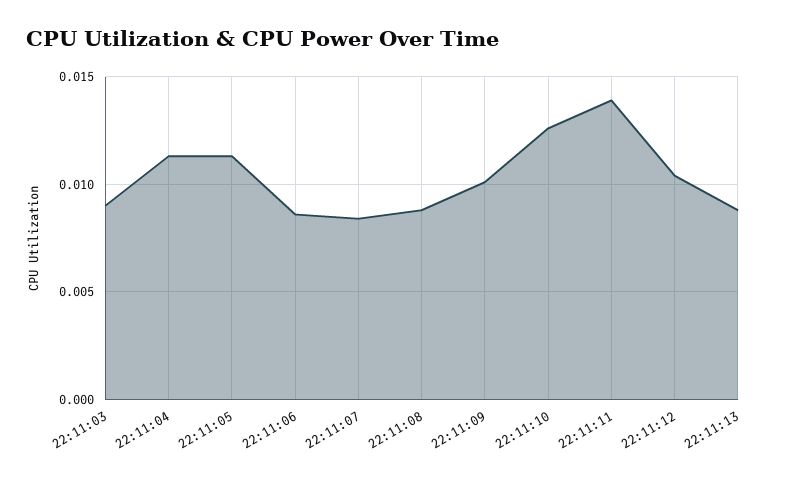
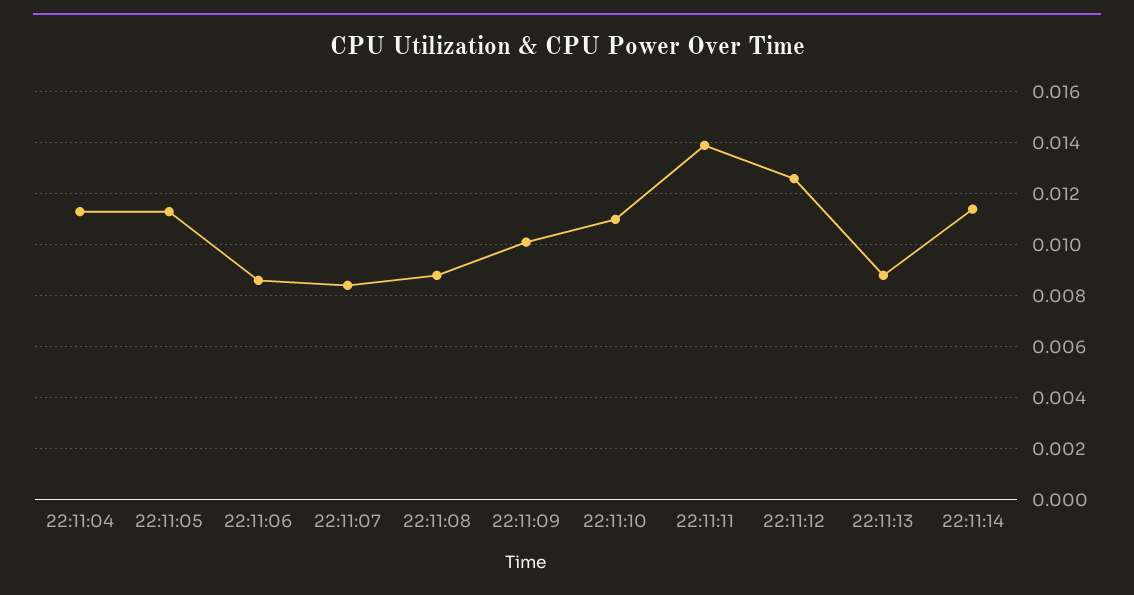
22:11:03: 0.009 -> none
22:11:10: 0.0125 -> 0.011
22:11:12: 0.0105 -> 0.0125
22:11:14: none -> 0.0115

